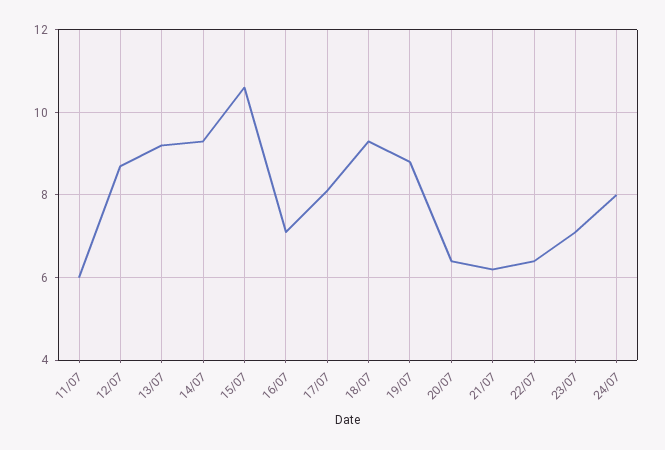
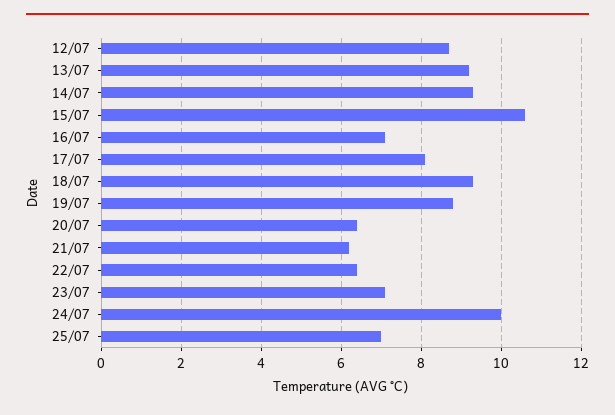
11/07: 6 -> none
24/07: 8 -> 10
25/07: none -> 7

